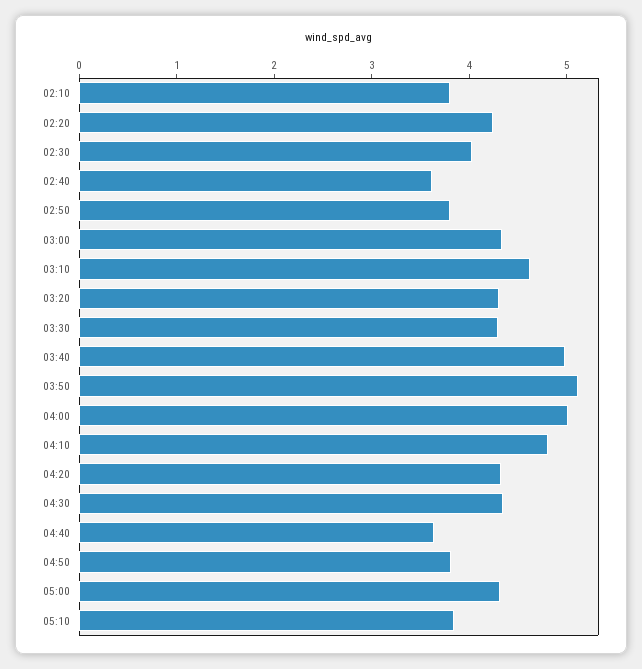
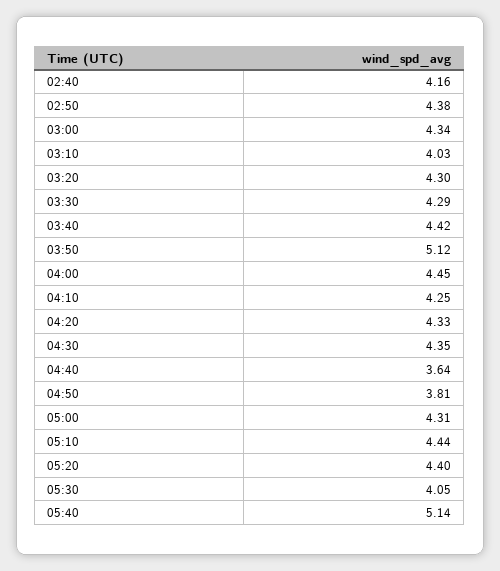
02:10: 3.8 -> none
02:20: 4.2 -> none
02:30: 4 -> none
02:40: 3.6 -> 4.16
02:50: 3.8 -> 4.38
03:10: 4.6 -> 4.03
03:40: 5 -> 4.42
04:00: 5 -> 4.45
04:10: 4.8 -> 4.25
05:10: 3.8 -> 4.44
05:20: none -> 4.4
05:30: none -> 4.05
05:40: none -> 5.14

